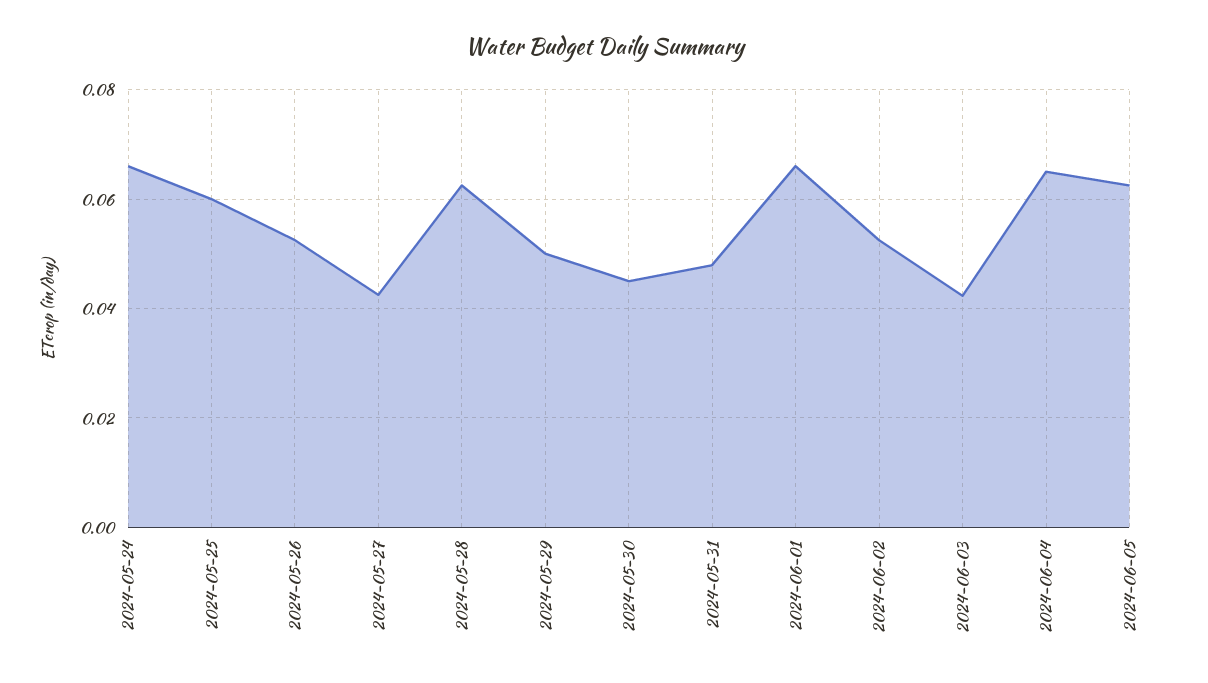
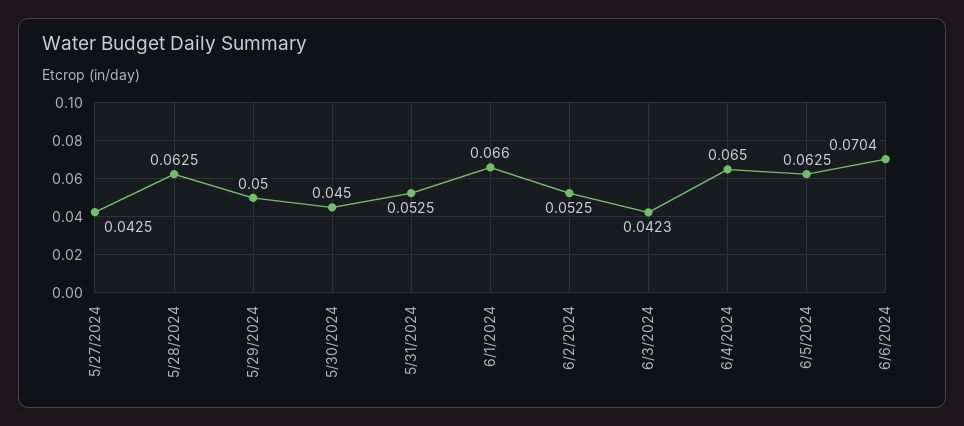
2024-05-24: 0.066 -> none
2024-05-25: 0.06 -> none
2024-05-26: 0.052 -> none
2024-05-31: 0.048 -> 0.0525
6/6/2024: none -> 0.0704

